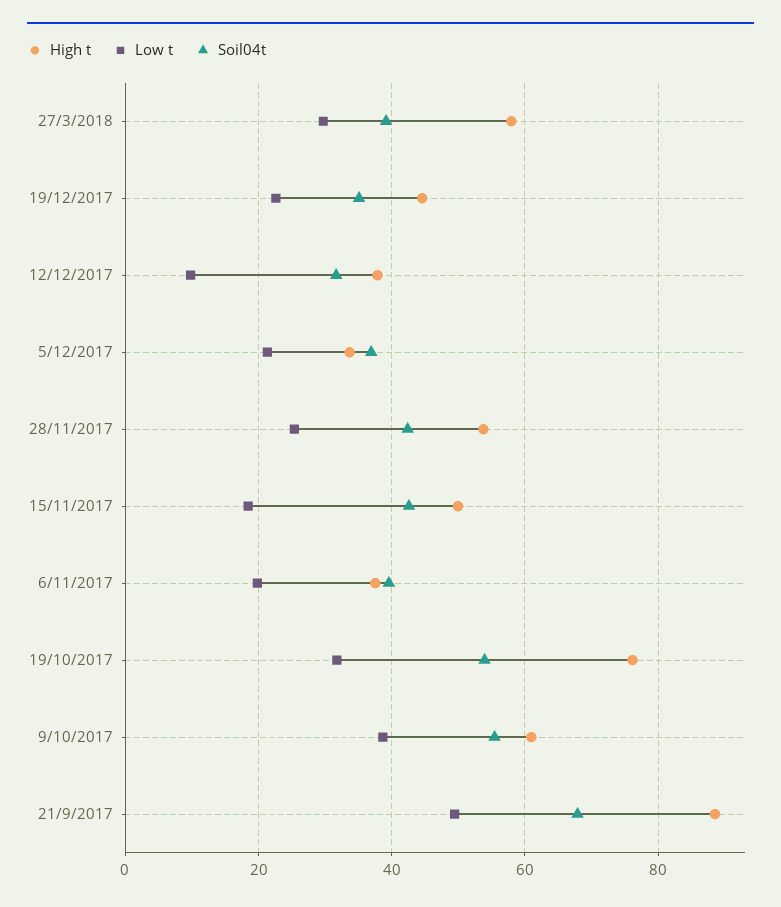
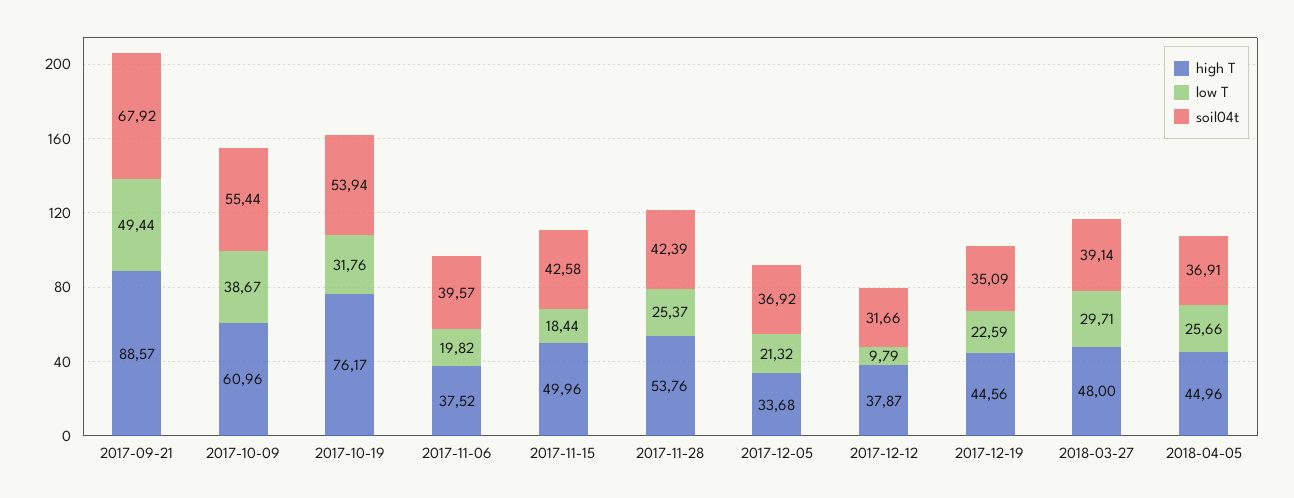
High t, 27/3/2018: 58 -> 48
High t, 2018-04-05: none -> 44.96
Low t, 2018-04-05: none -> 25.66
Soil04t, 2018-04-05: none -> 36.91

